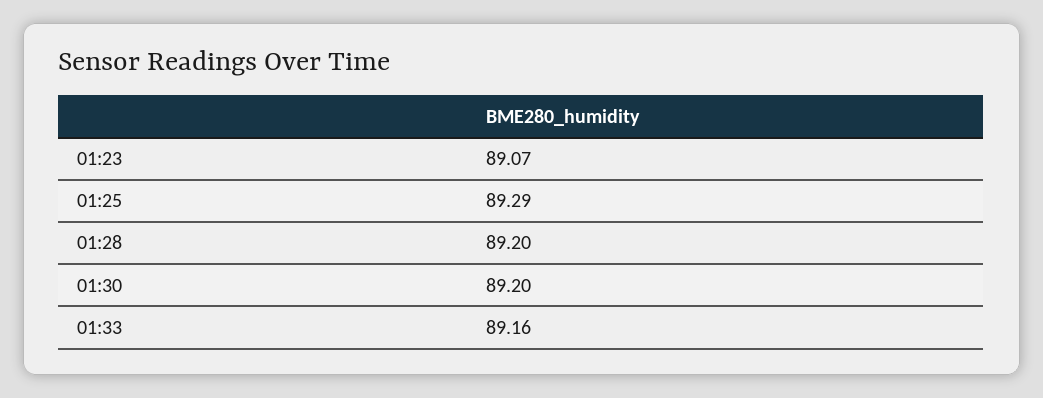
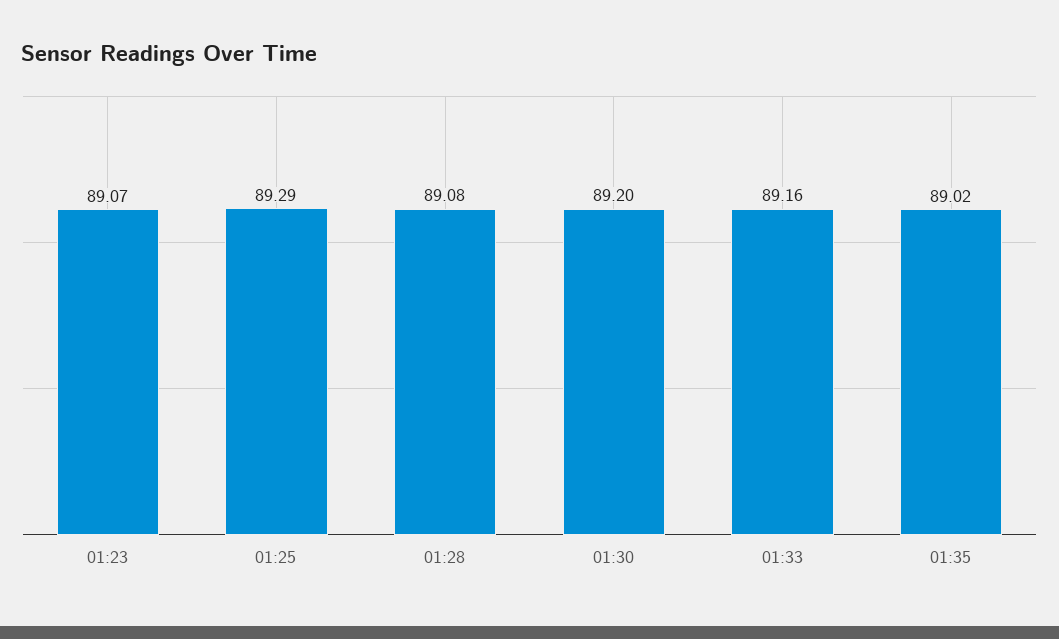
01:28: 89.2 -> 89.08
01:35: none -> 89.02

